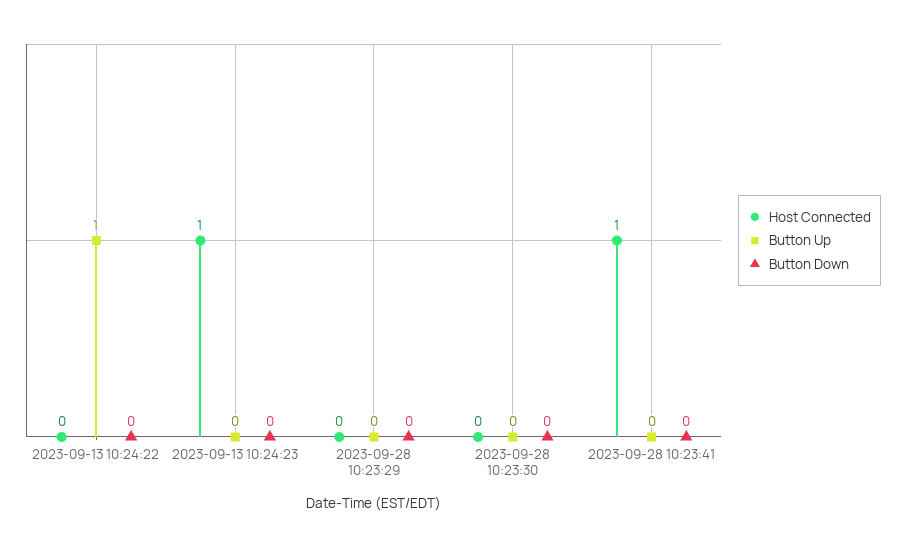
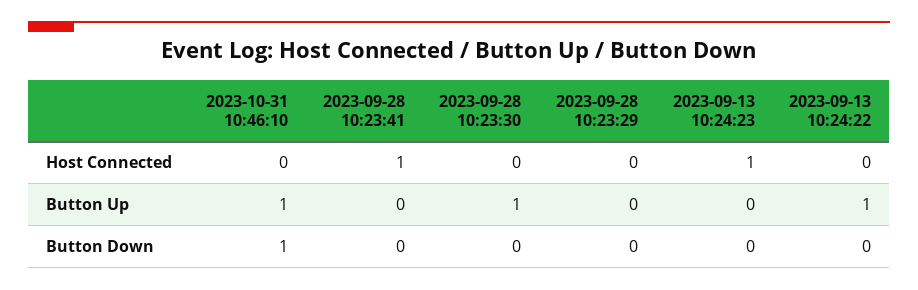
Button Up, 2023-09-28 10:23:30: 0 -> 1
Host Connected, 2023-10-31 10:46:10: none -> 0
Button Up, 2023-10-31 10:46:10: none -> 1
Button Down, 2023-10-31 10:46:10: none -> 1

